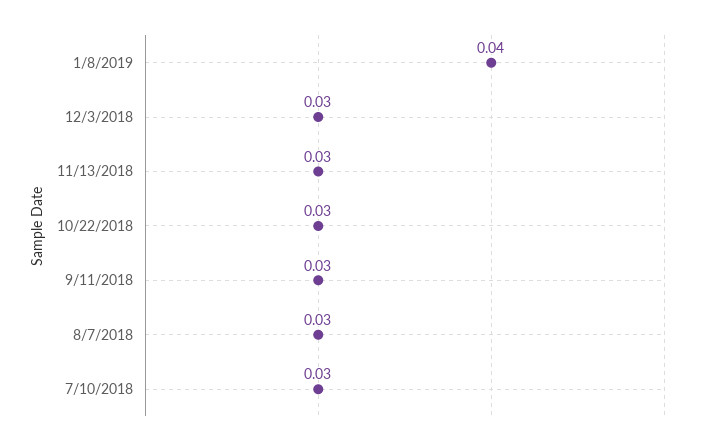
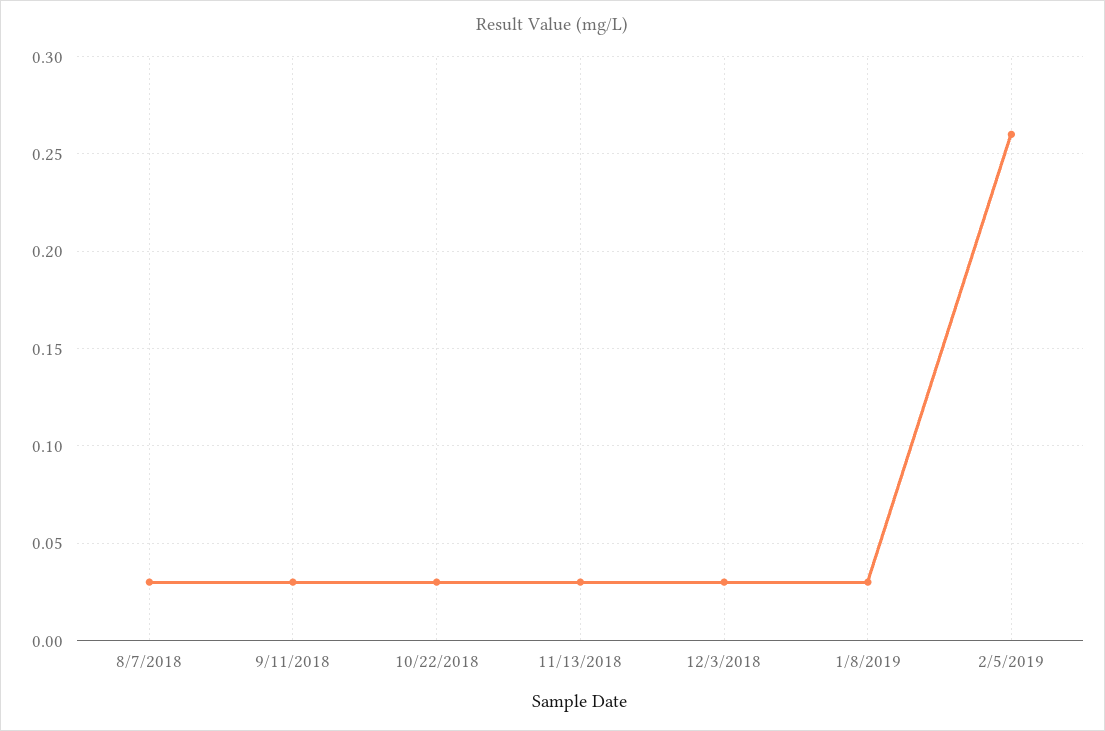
1/8/2019: 0.04 -> 0.03
7/10/2018: 0.03 -> none
2/5/2019: none -> 0.26

